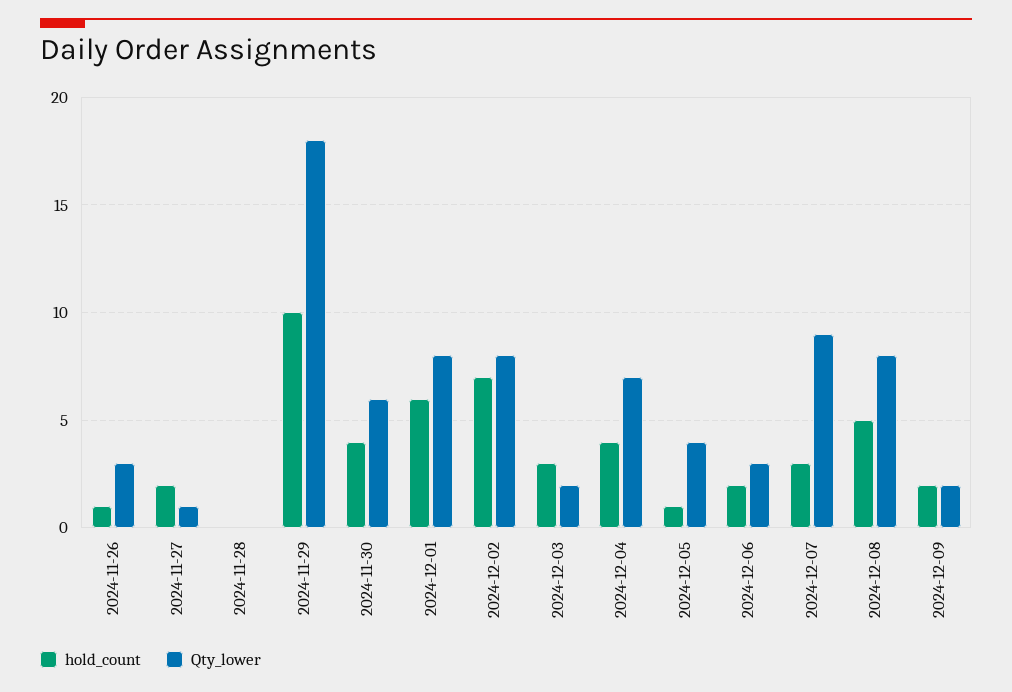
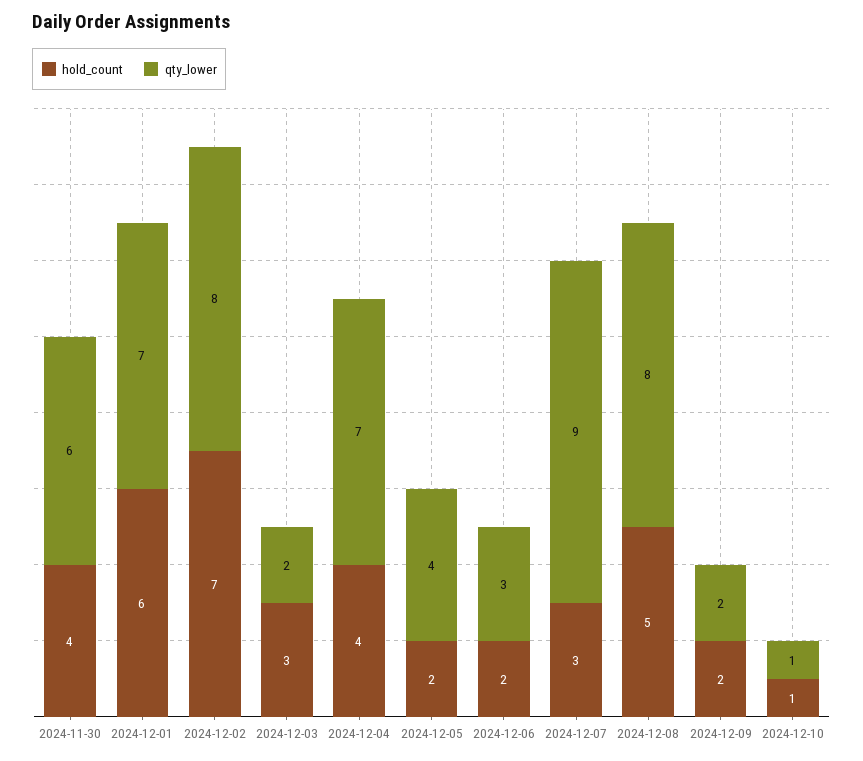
hold_count, 2024-11-26: 1 -> none
Qty_lower, 2024-11-26: 3 -> none
hold_count, 2024-11-27: 2 -> none
Qty_lower, 2024-11-27: 1 -> none
hold_count, 2024-11-28: 0 -> none
Qty_lower, 2024-11-28: 0 -> none
hold_count, 2024-11-29: 10 -> none
Qty_lower, 2024-11-29: 18 -> none
Qty_lower, 2024-12-01: 8 -> 7
hold_count, 2024-12-05: 1 -> 2
hold_count, 2024-12-10: none -> 1
Qty_lower, 2024-12-10: none -> 1

